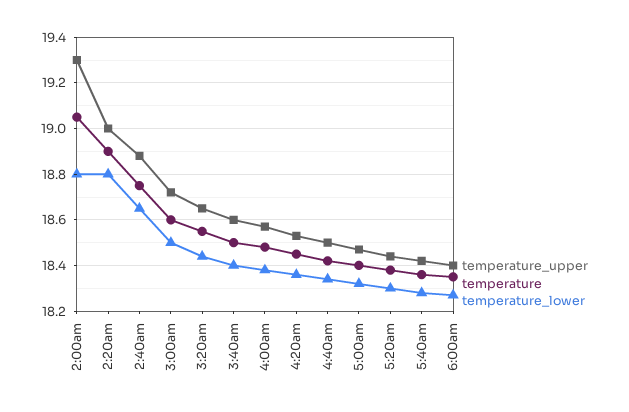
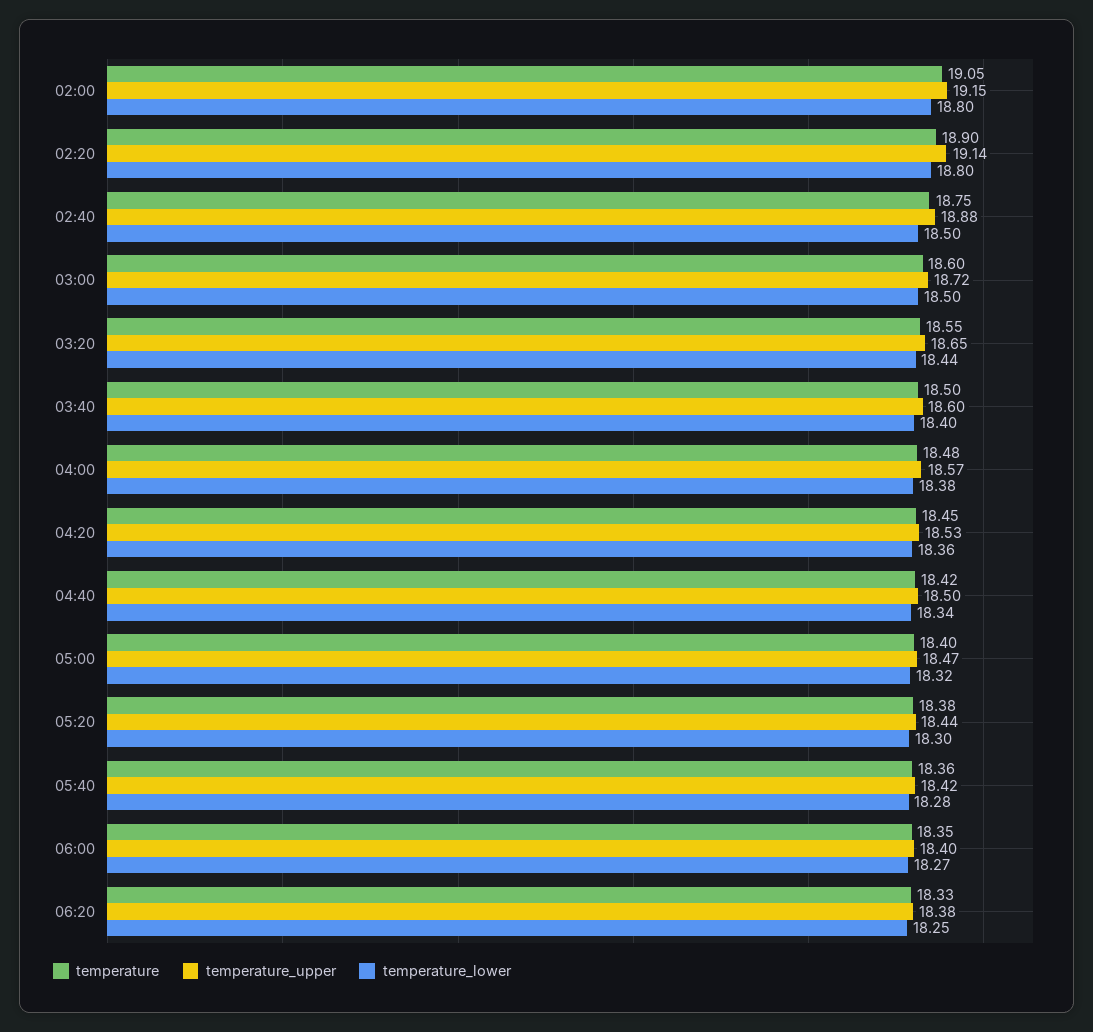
temperature_upper, 2:00am: 19.3 -> 19.15
temperature_upper, 2:20am: 19 -> 19.14
temperature_lower, 2:40am: 18.65 -> 18.5
temperature, 06:20: none -> 18.33
temperature_upper, 06:20: none -> 18.38
temperature_lower, 06:20: none -> 18.25

